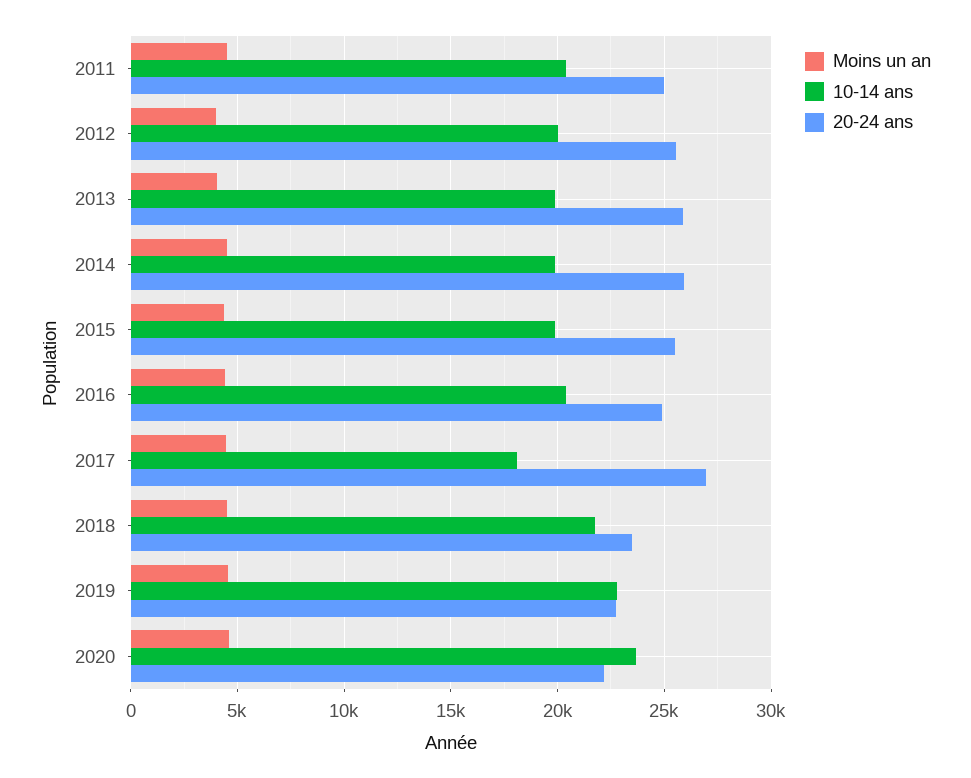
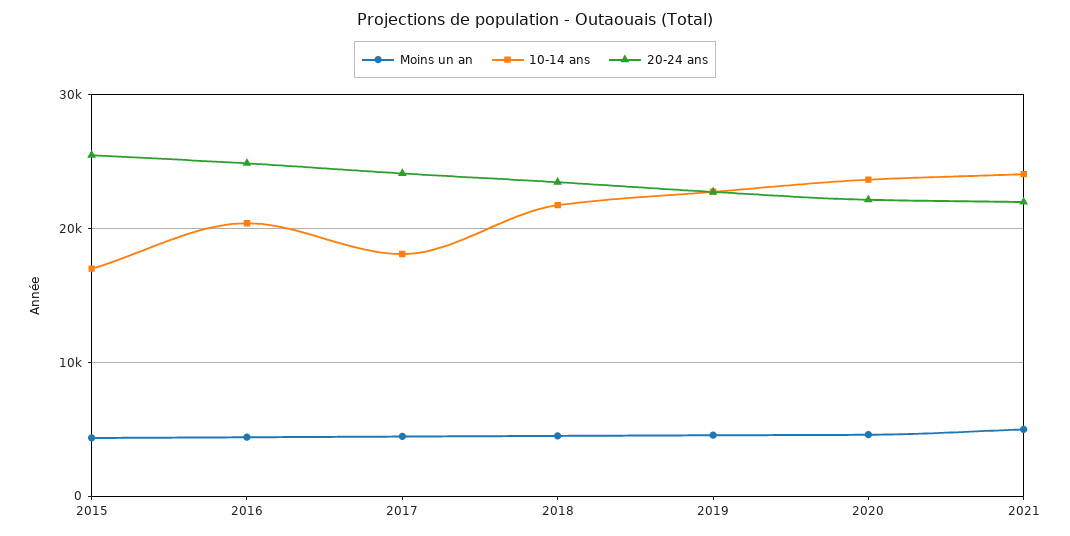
Moins un an, 2011: 4500 -> none
10-14 ans, 2011: 20500 -> none
20-24 ans, 2011: 25000 -> none
Moins un an, 2012: 4000 -> none
10-14 ans, 2012: 20000 -> none
20-24 ans, 2012: 25500 -> none
Moins un an, 2013: 4000 -> none
10-14 ans, 2013: 20000 -> none
20-24 ans, 2013: 26000 -> none
Moins un an, 2014: 4500 -> none
10-14 ans, 2014: 20000 -> none
20-24 ans, 2014: 26000 -> none
10-14 ans, 2015: 20000 -> 17000
20-24 ans, 2017: 27000 -> 24000
Moins un an, 2021: none -> 5000
10-14 ans, 2021: none -> 24000
20-24 ans, 2021: none -> 22000

